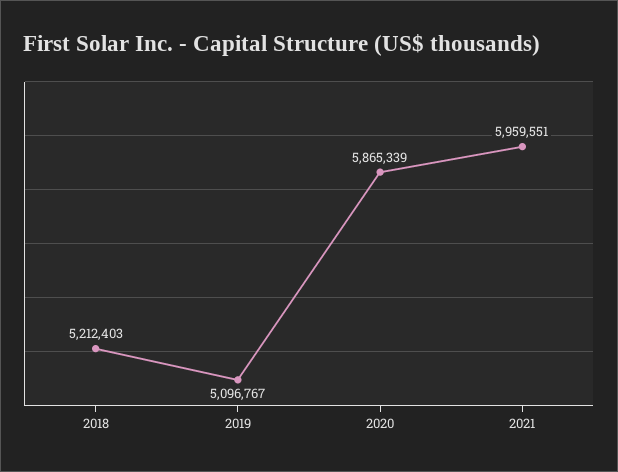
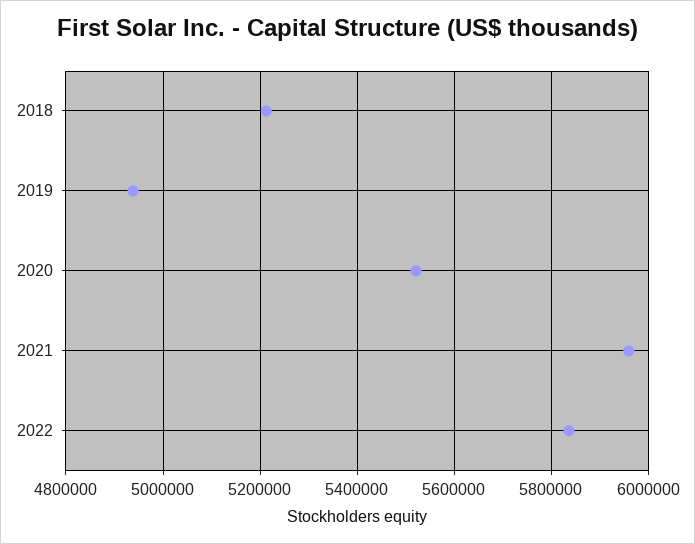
2019: 5096767 -> 4940000
2020: 5865339 -> 5520000
2022: none -> 5840000

